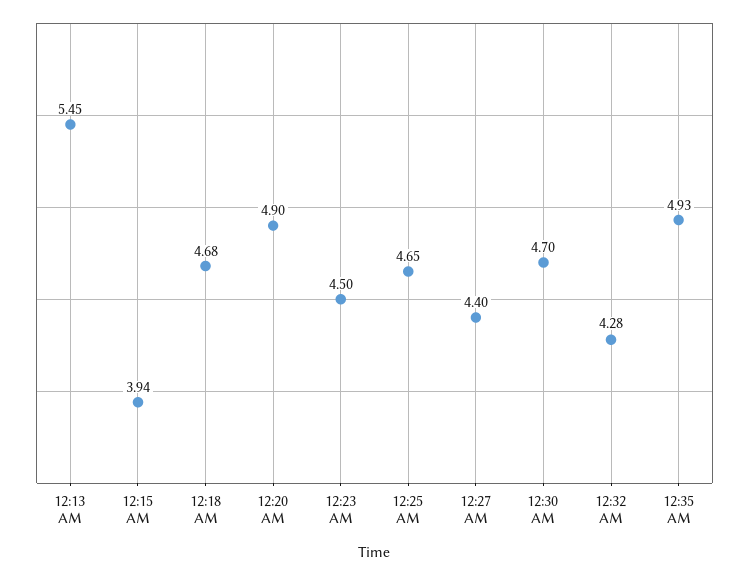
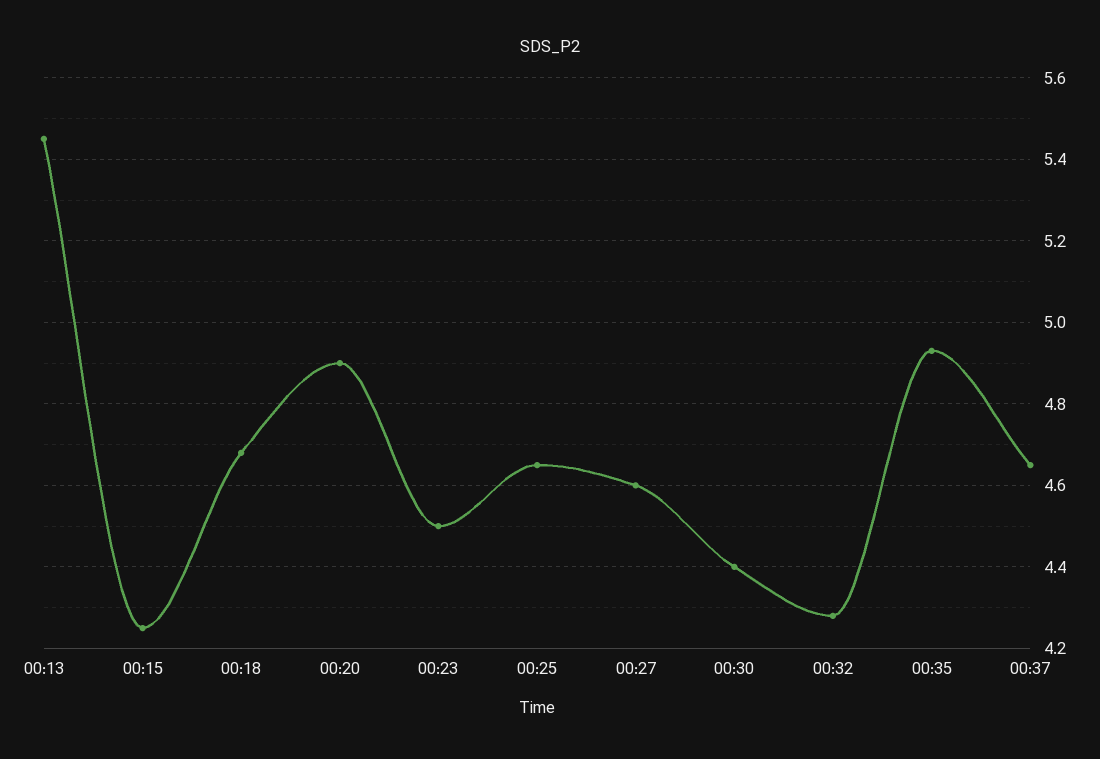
12:15 AM: 3.94 -> 4.25
12:27 AM: 4.4 -> 4.6
12:30 AM: 4.7 -> 4.4
00:37: none -> 4.65

